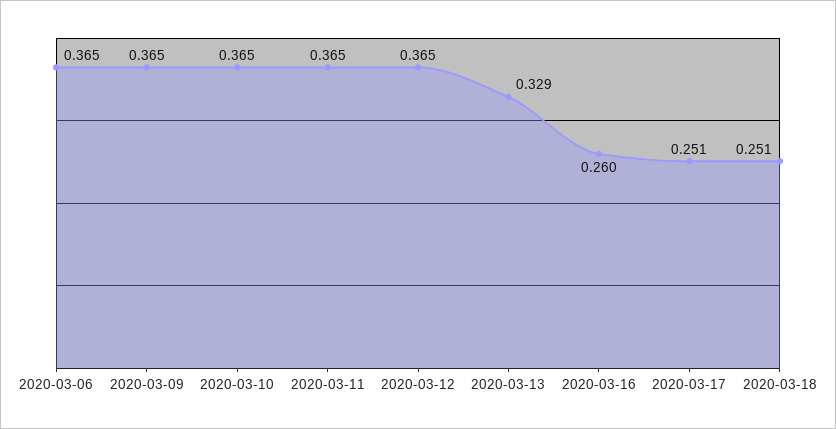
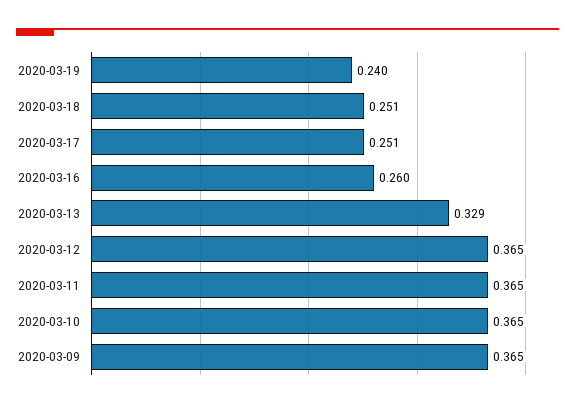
2020-03-06: 0.365 -> none
2020-03-19: none -> 0.24

